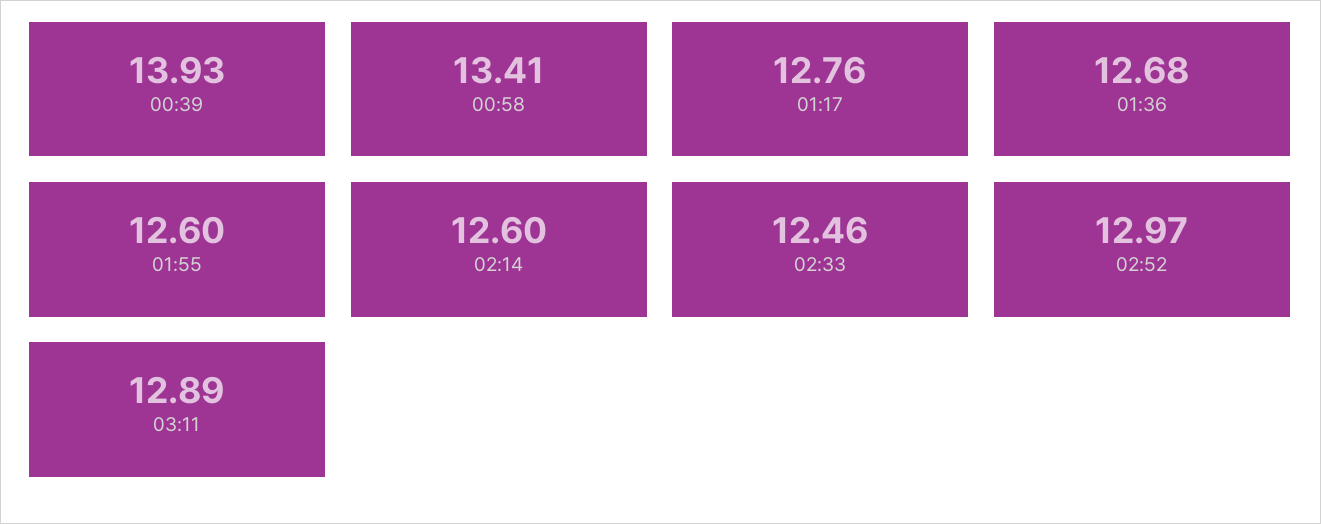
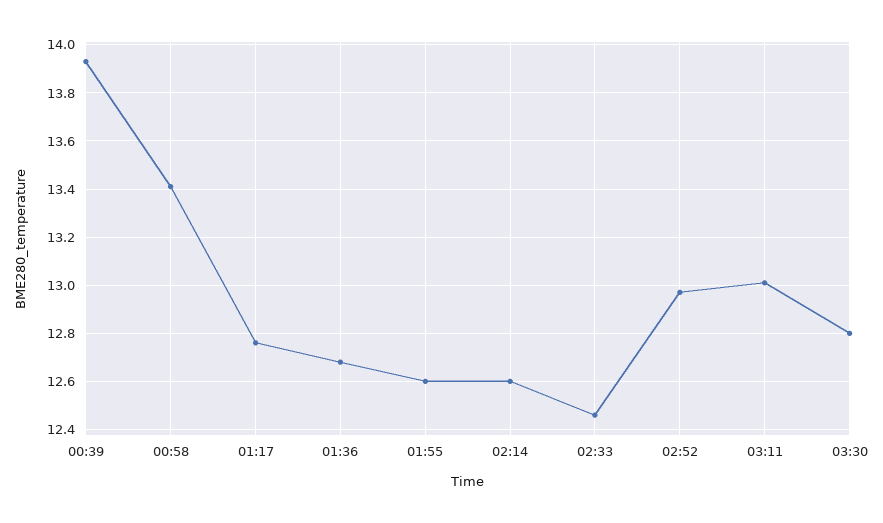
03:11: 12.89 -> 13
03:30: none -> 12.8

